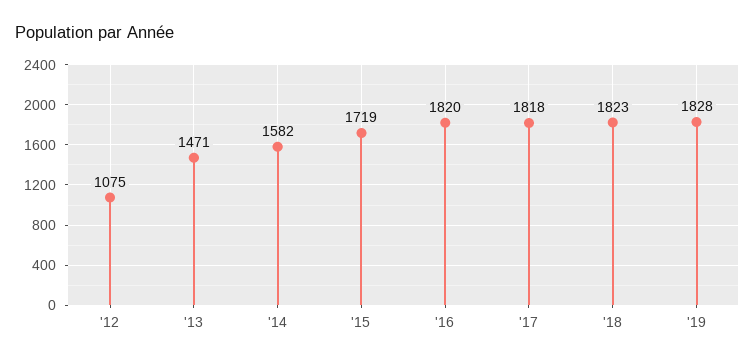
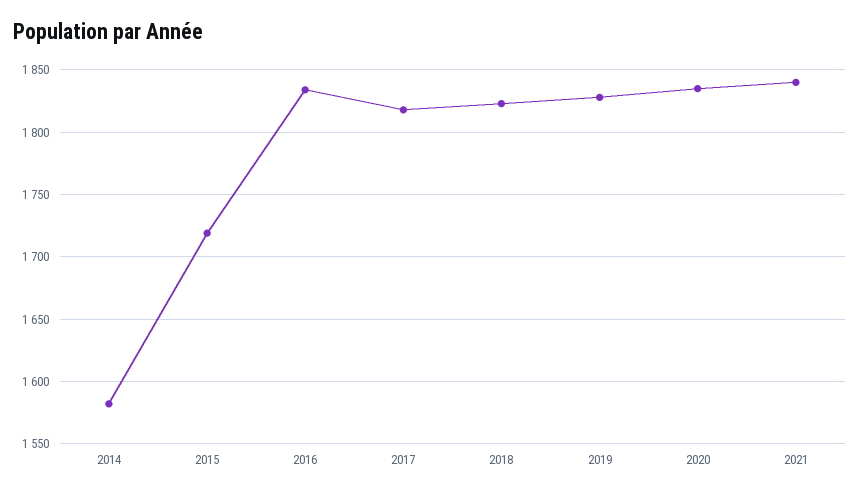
'12: 1075 -> none
'13: 1471 -> none
'16: 1820 -> 1835
2020: none -> 1835
2021: none -> 1840

